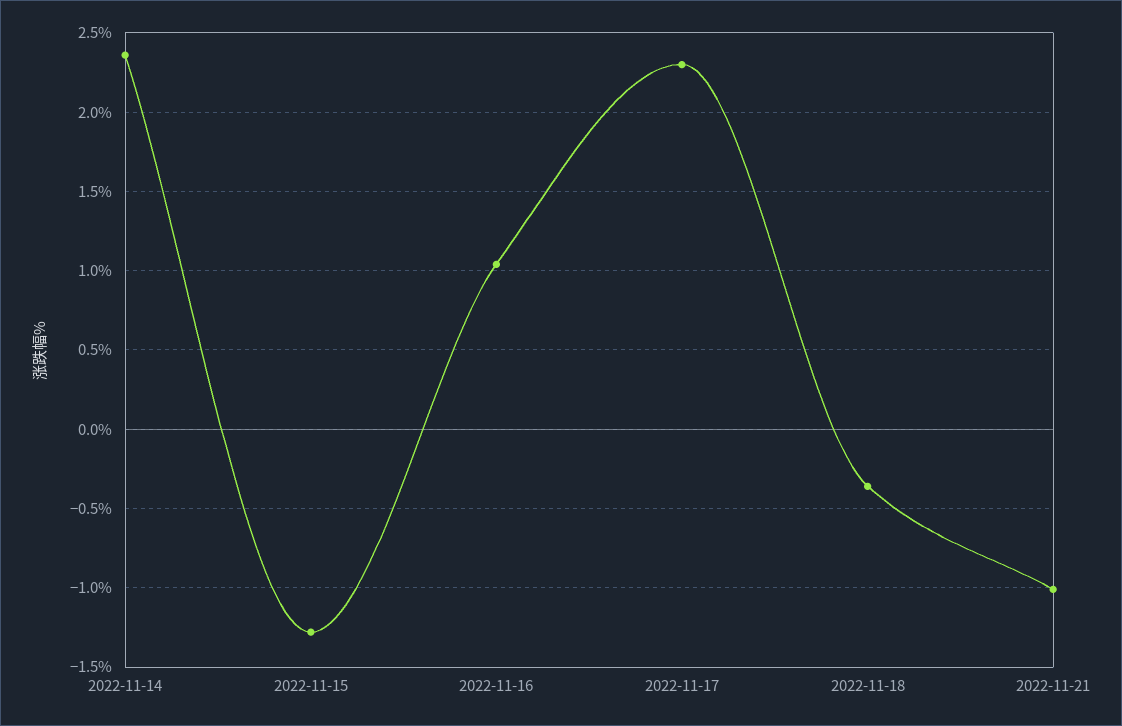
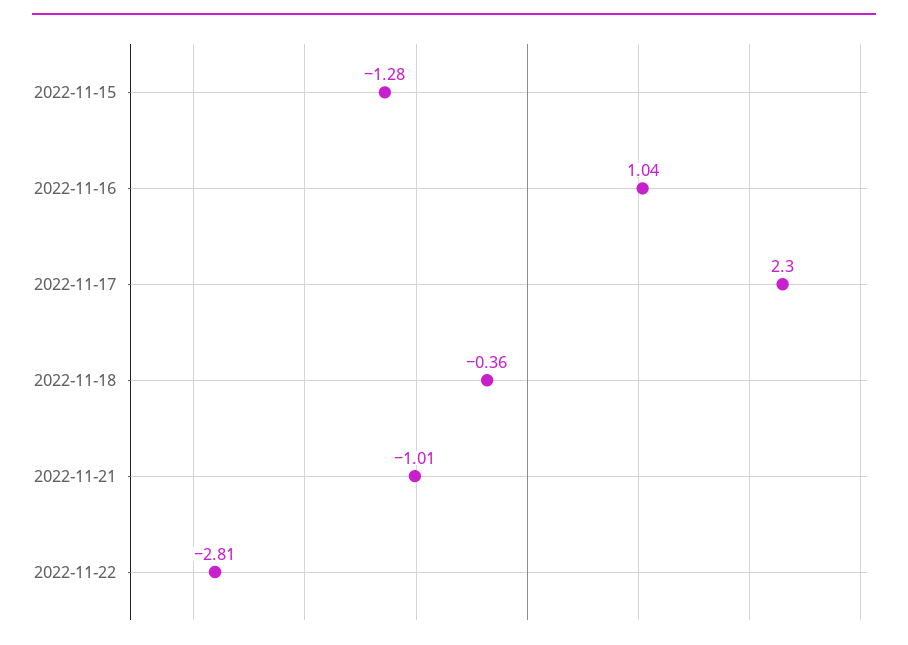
2022-11-14: 2.35 -> none
2022-11-22: none -> -2.81

